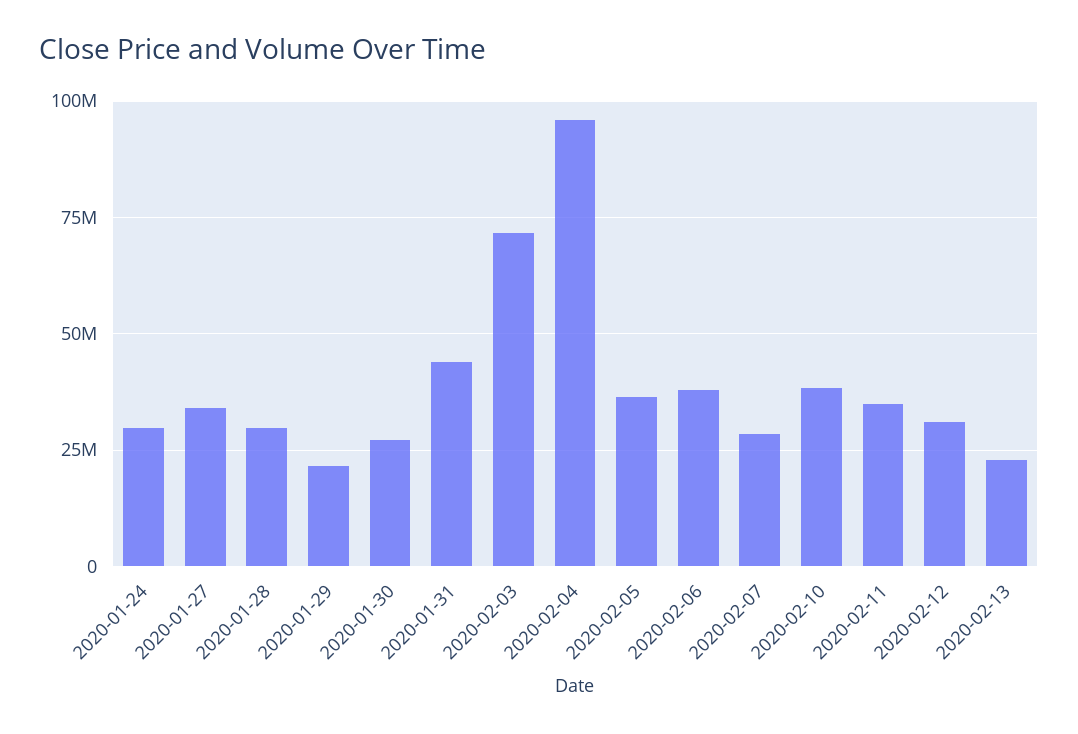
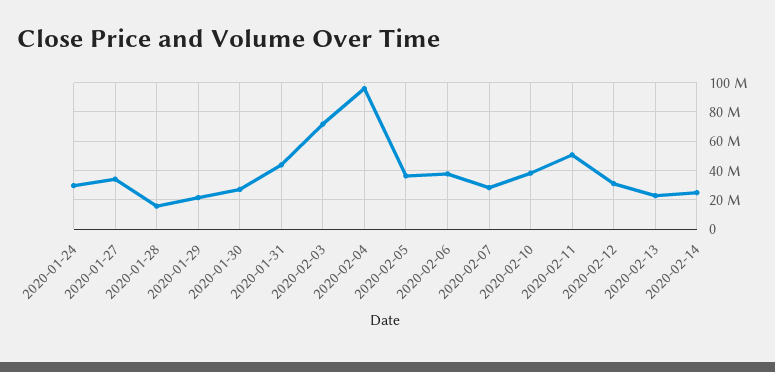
2020-01-28: 30000000 -> 15000000
2020-02-11: 35000000 -> 50000000
2020-02-14: none -> 25000000

